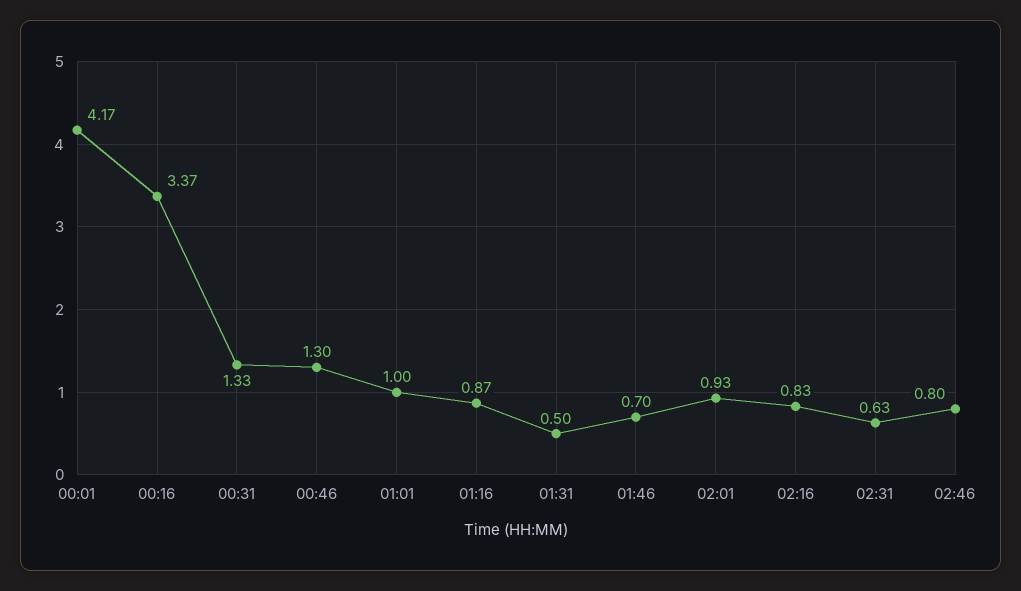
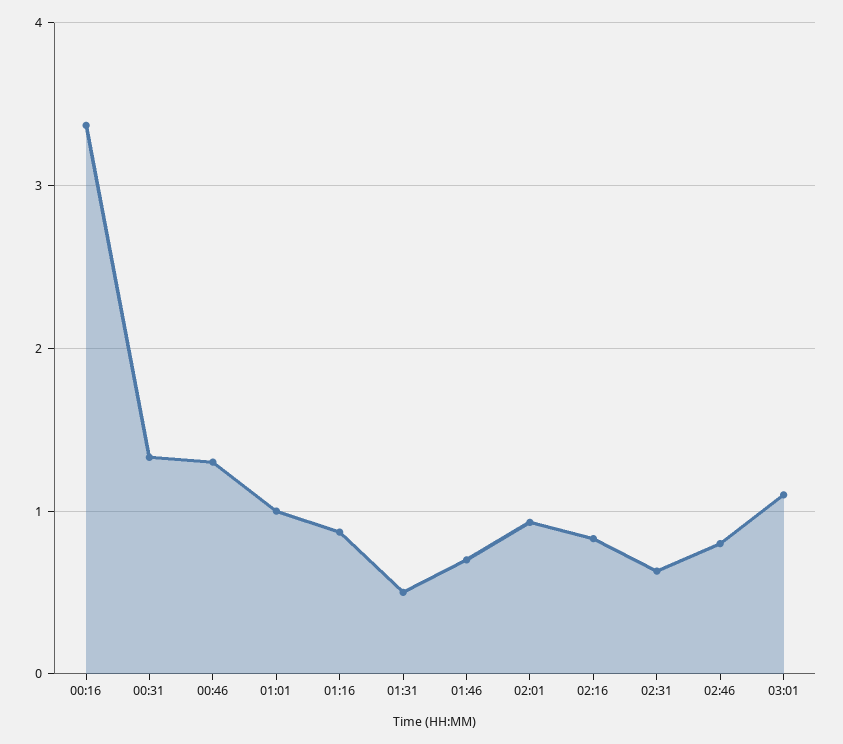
00:01: 4.17 -> none
03:01: none -> 1.1

